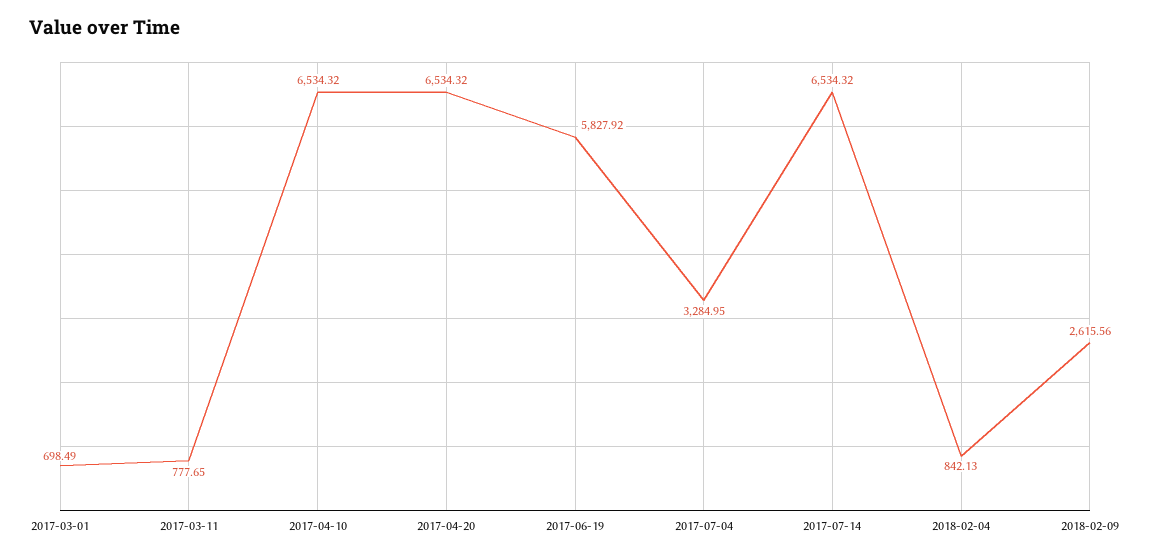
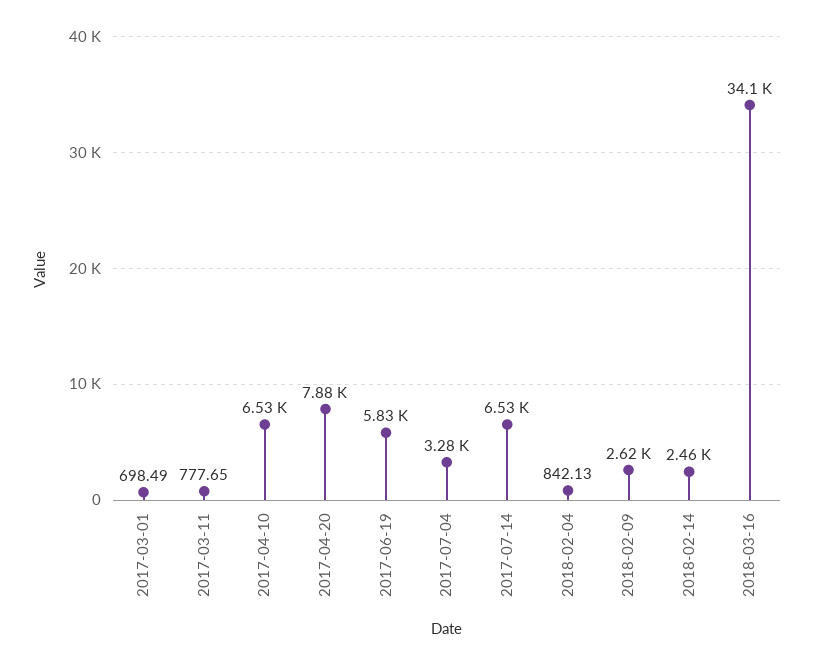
2017-04-20: 6534.32 -> 7880
2018-02-14: none -> 2460
2018-03-16: none -> 34100

